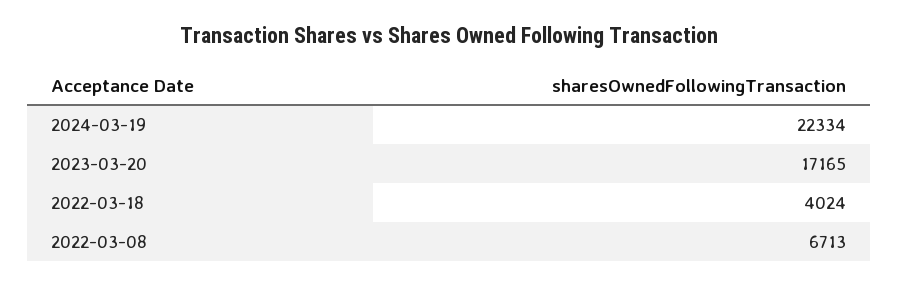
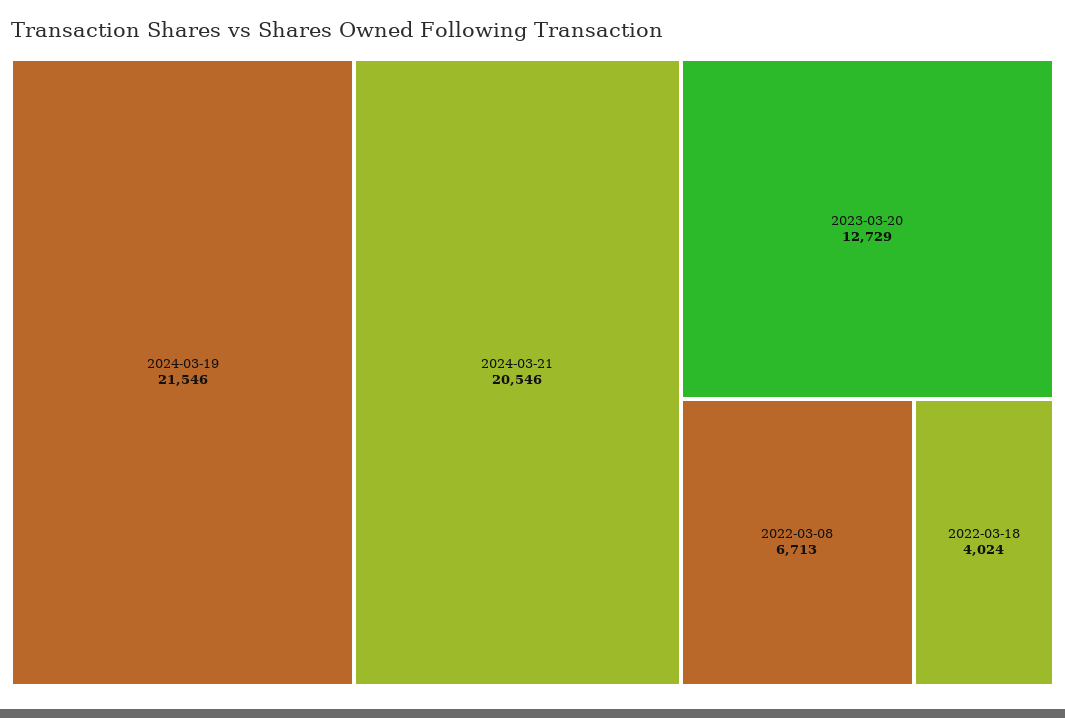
2024-03-19: 22334 -> 21546
2023-03-20: 17165 -> 12729
2024-03-21: none -> 20546

